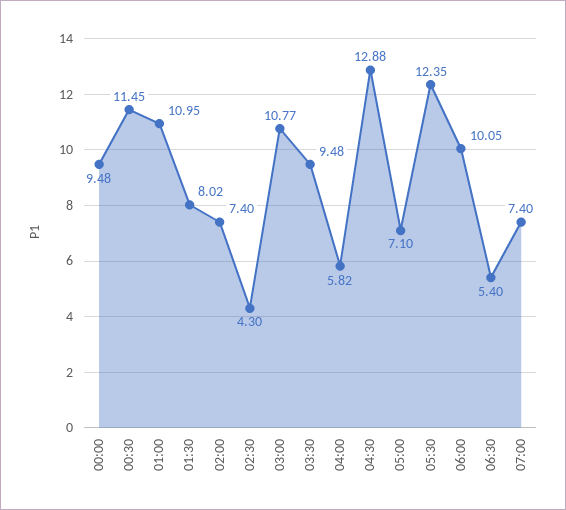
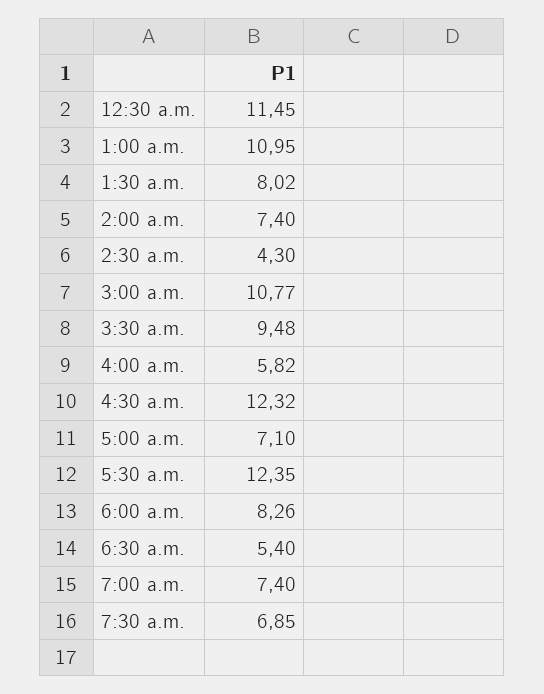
00:00: 9.48 -> none
04:30: 12.88 -> 12.32
06:00: 10.05 -> 8.26
7:30 a.m.: none -> 6.85

